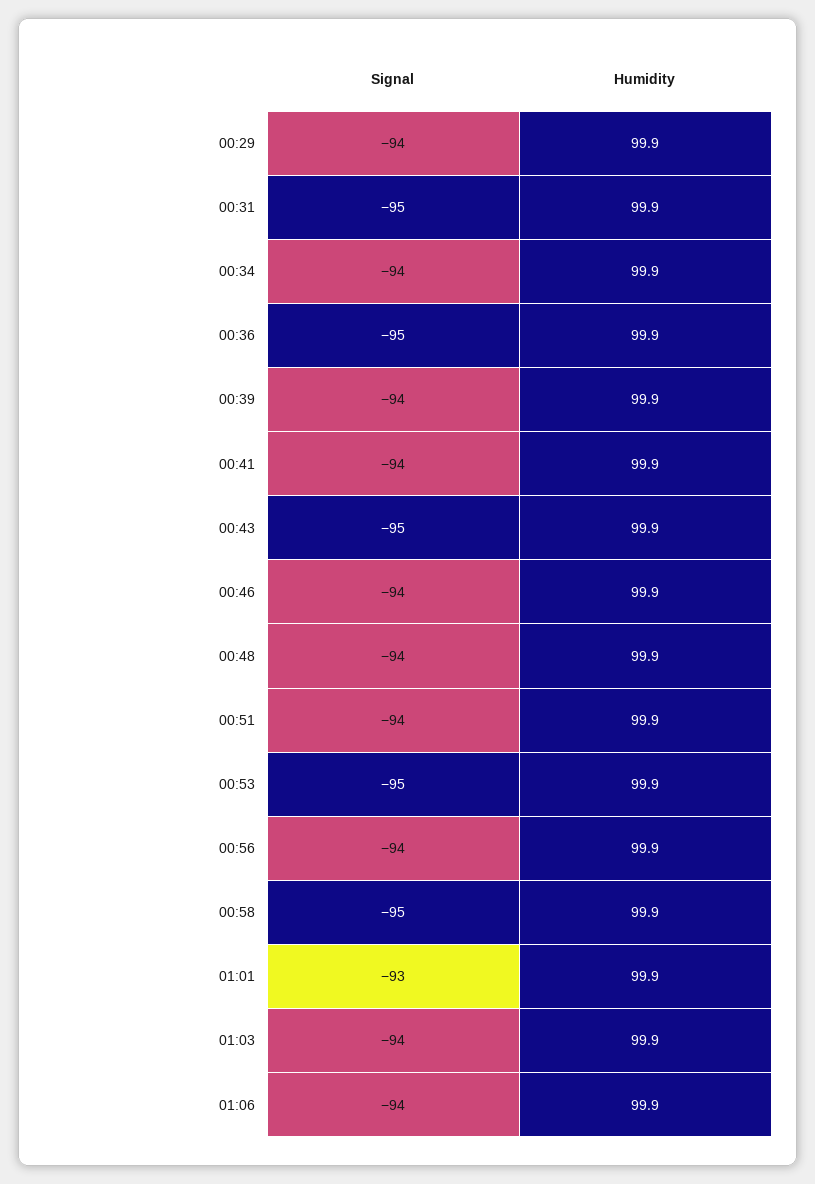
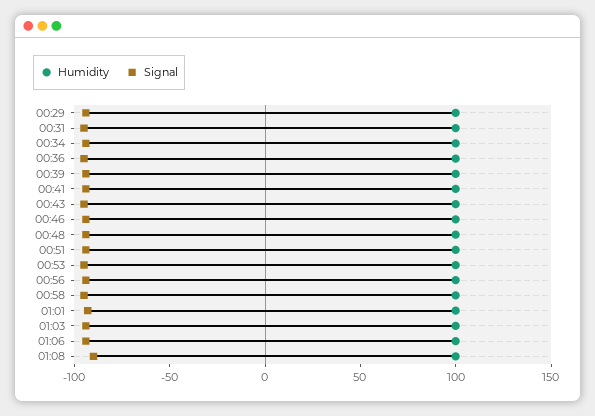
Humidity, 01:08: none -> 100
Signal, 01:08: none -> -90

